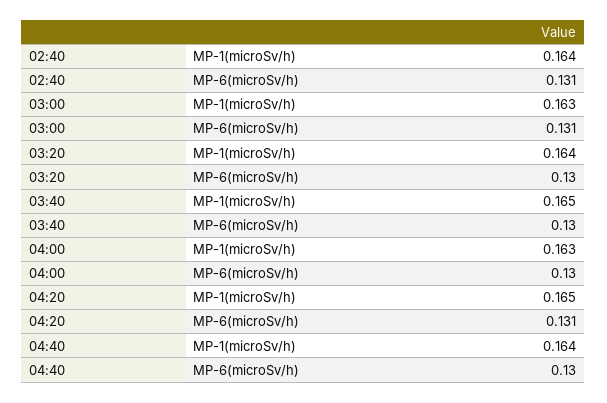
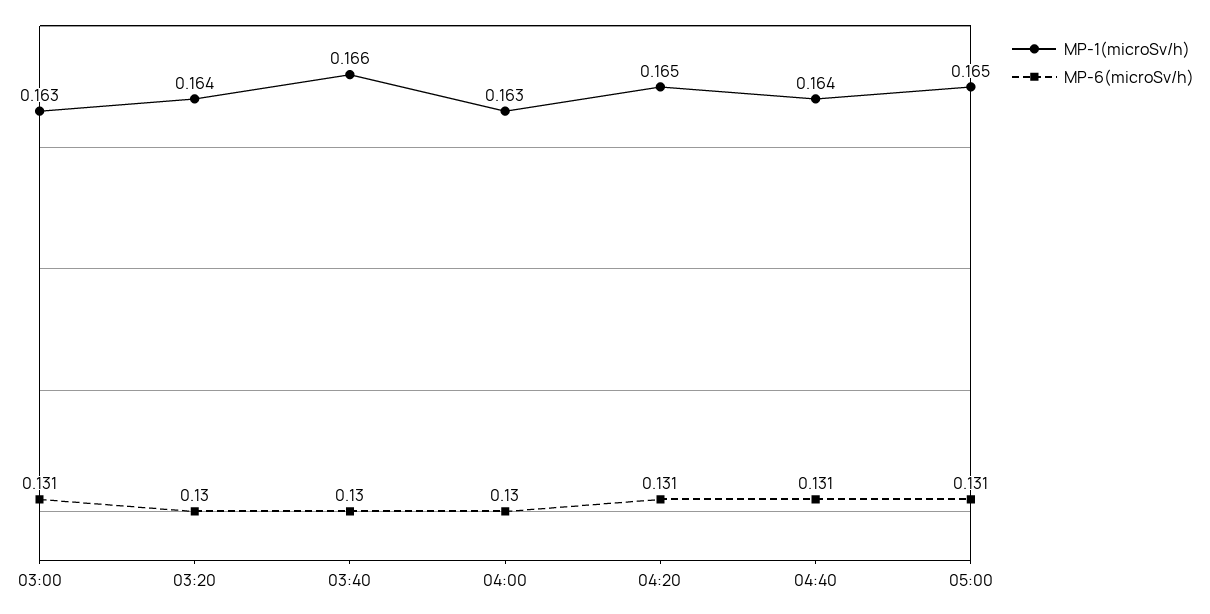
MP-1(microSv/h), 02:40: 0.164 -> none
MP-6(microSv/h), 02:40: 0.131 -> none
MP-1(microSv/h), 03:40: 0.165 -> 0.166
MP-6(microSv/h), 04:40: 0.13 -> 0.131
MP-1(microSv/h), 05:00: none -> 0.165
MP-6(microSv/h), 05:00: none -> 0.131

